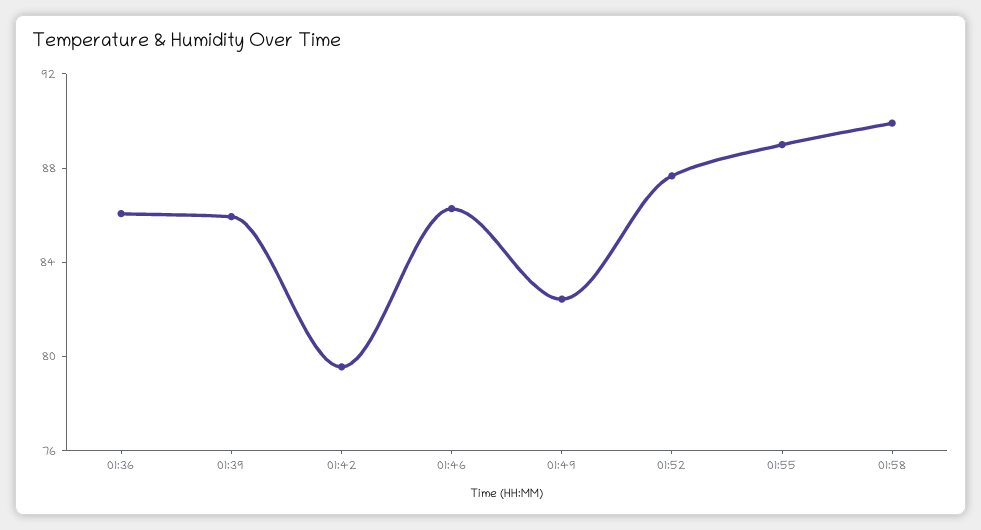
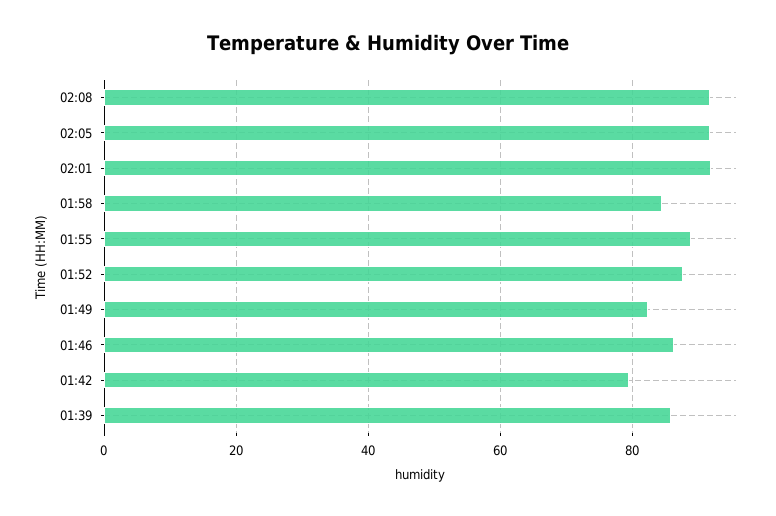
01:36: 86 -> none
01:58: 90 -> 84
02:08: none -> 92
02:05: none -> 92
02:01: none -> 92

